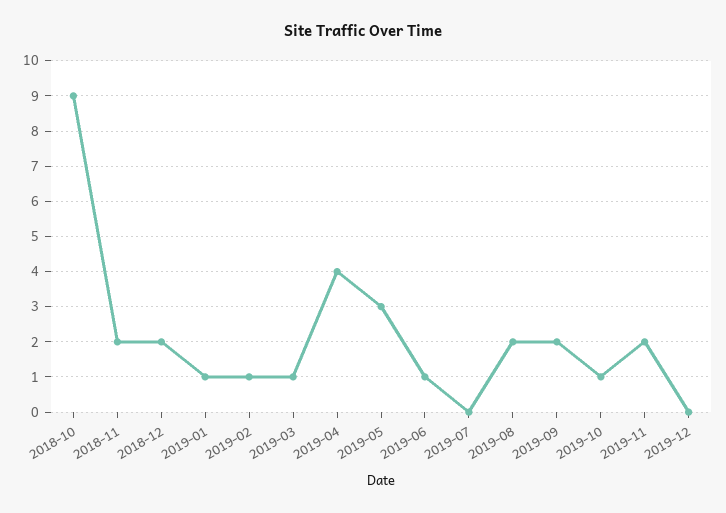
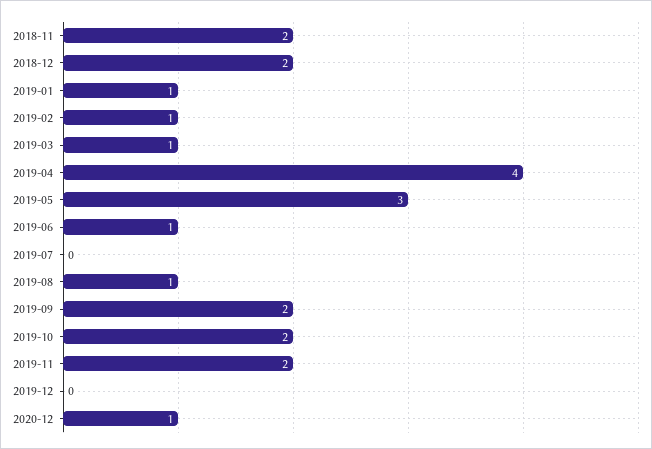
2018-10: 9 -> none
2019-08: 2 -> 1
2019-10: 1 -> 2
2020-12: none -> 1

